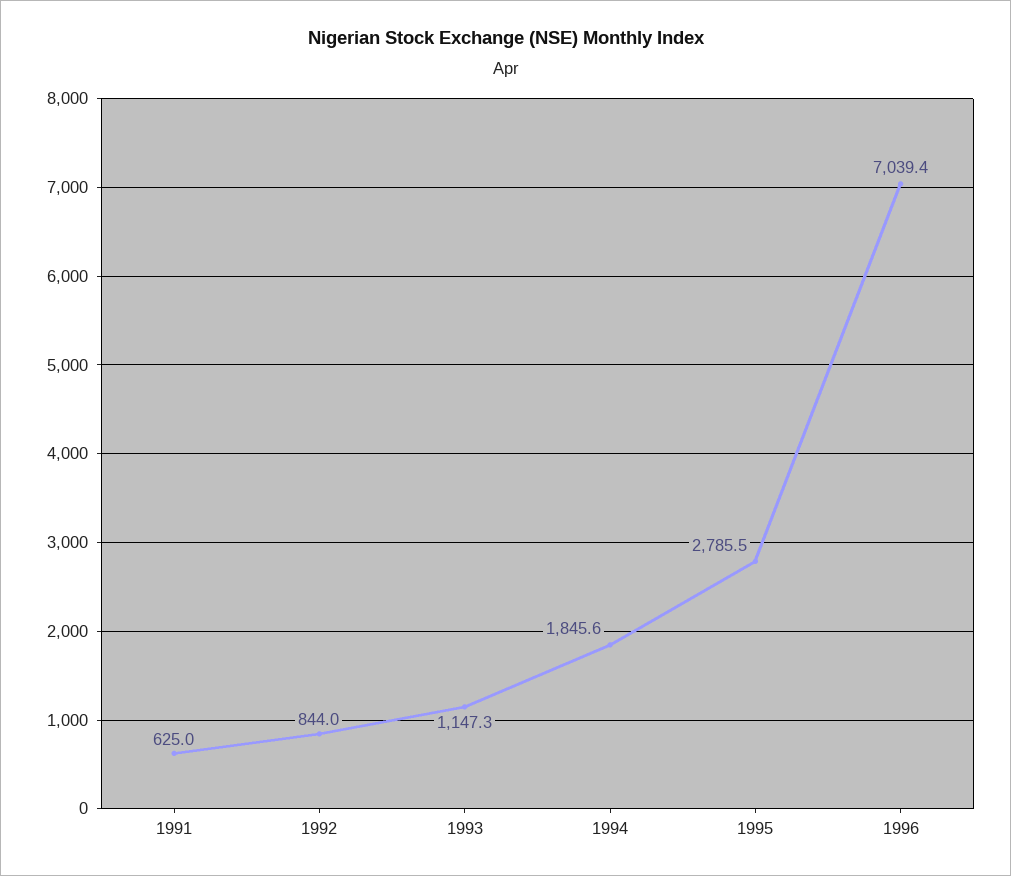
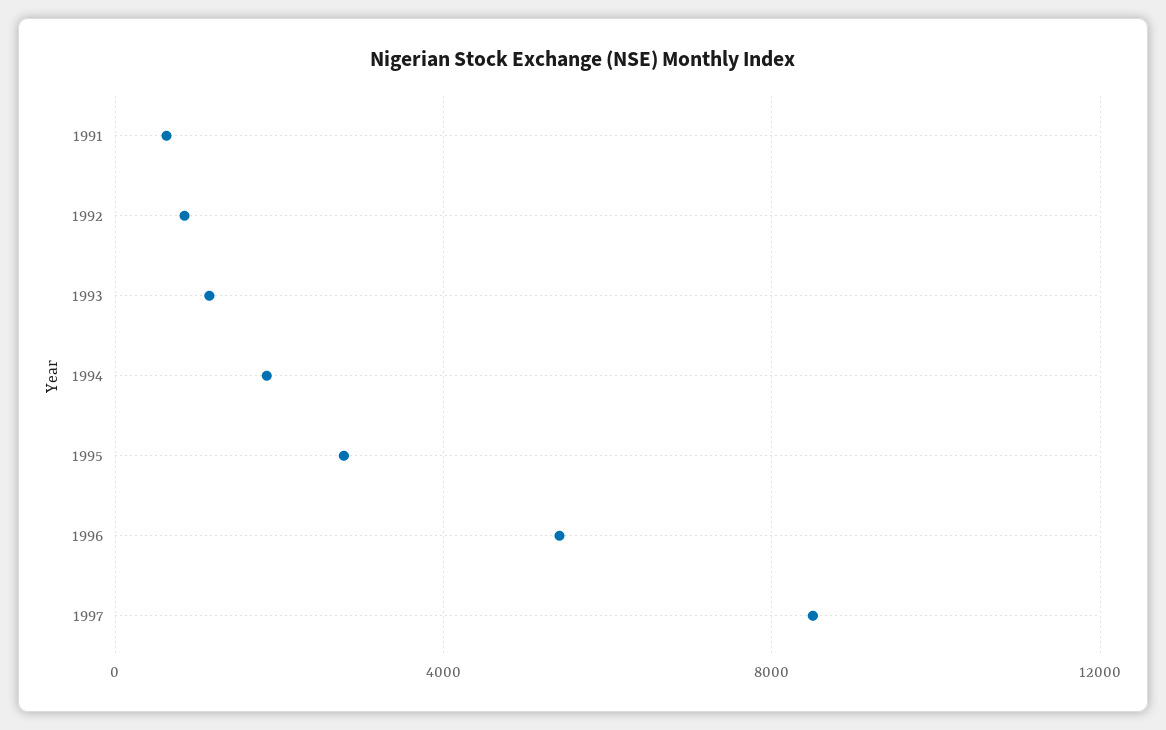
1996: 7039.4 -> 5500
1997: none -> 8500

